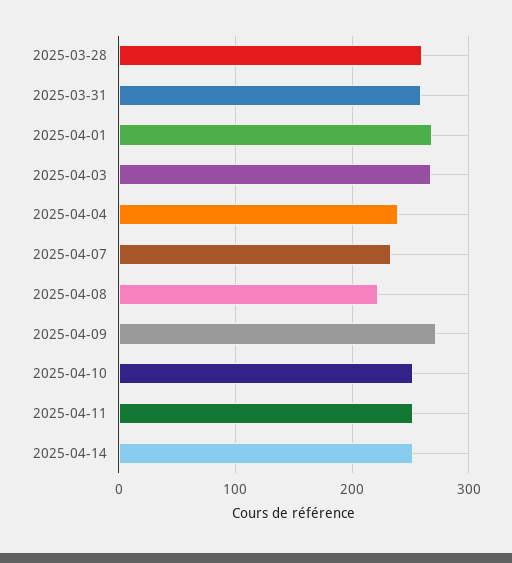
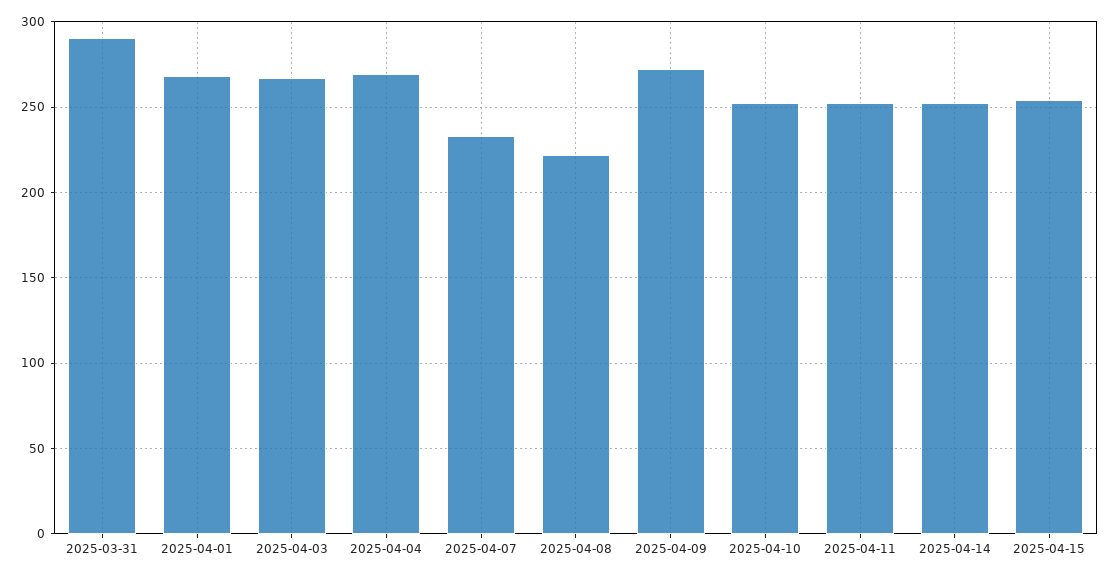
2025-03-28: 260 -> none
2025-03-31: 260 -> 290
2025-04-04: 240 -> 270
2025-04-15: none -> 255

